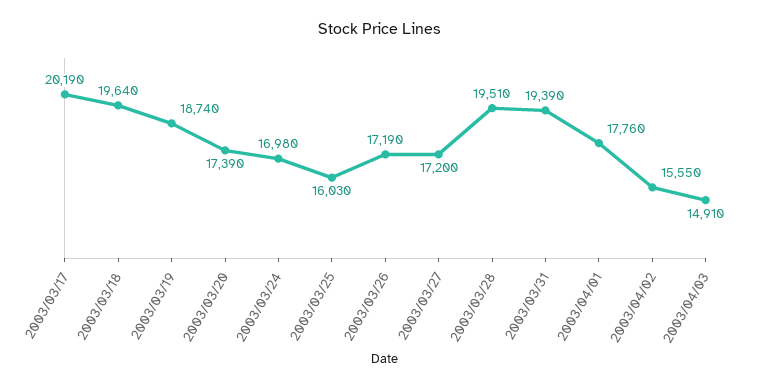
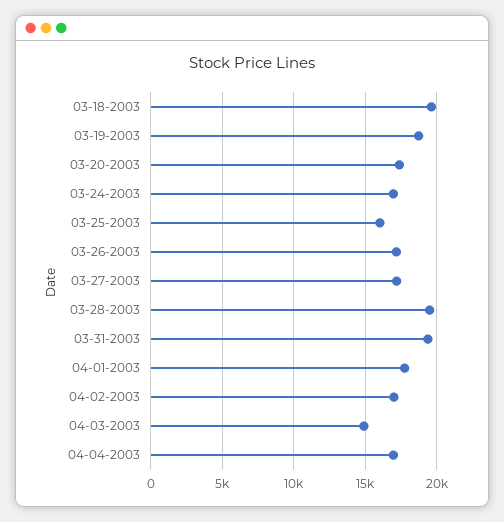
2003/03/17: 20190 -> none
2003/04/02: 15550 -> 17000
04-04-2003: none -> 17000

